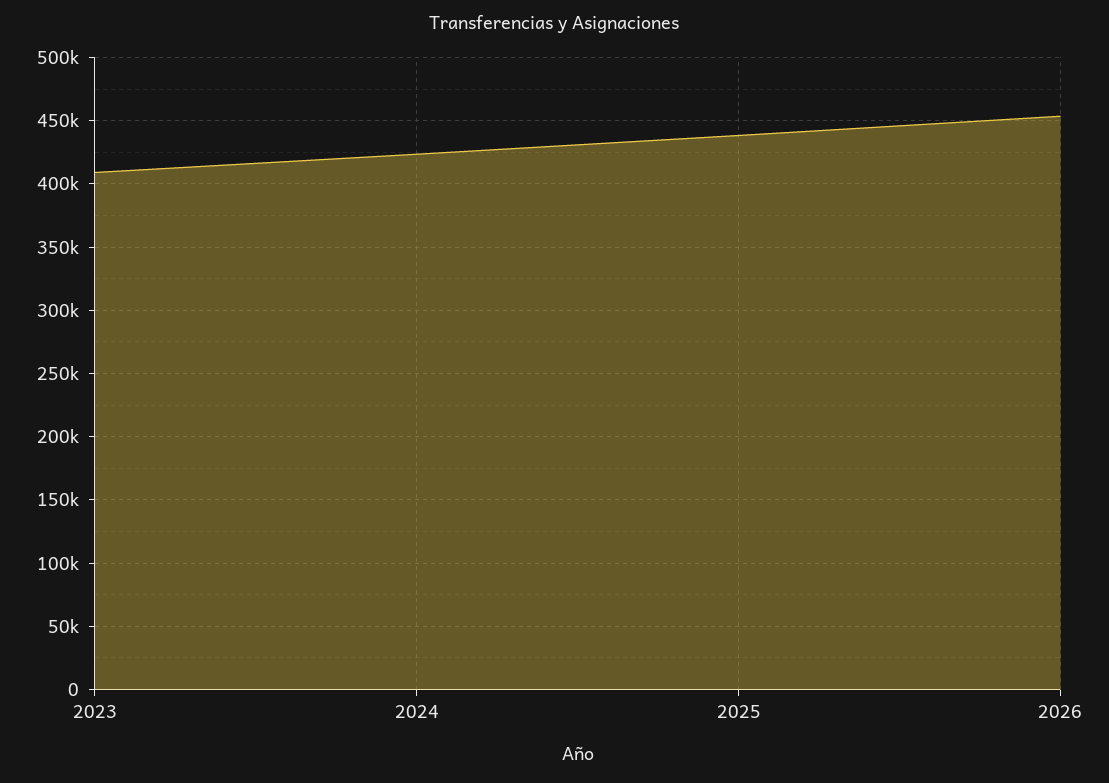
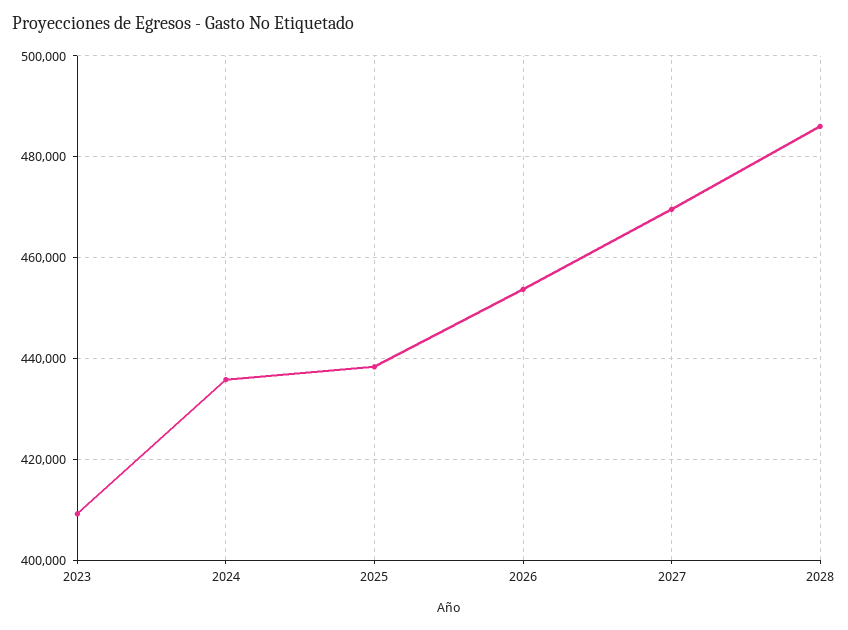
2024: 425000 -> 436000
2027: none -> 470000
2028: none -> 486000

